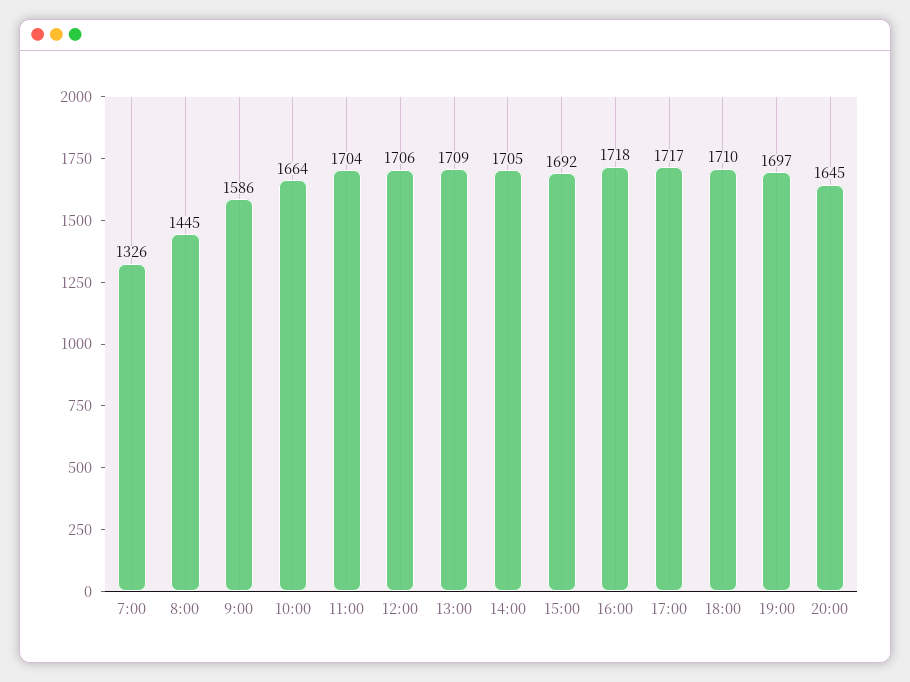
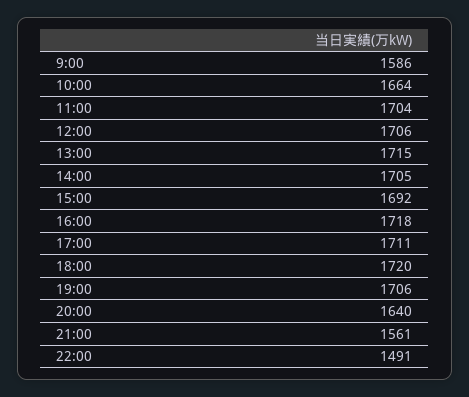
7:00: 1326 -> none
8:00: 1445 -> none
13:00: 1709 -> 1715
17:00: 1717 -> 1711
18:00: 1710 -> 1720
19:00: 1697 -> 1706
20:00: 1645 -> 1640
21:00: none -> 1561
22:00: none -> 1491

